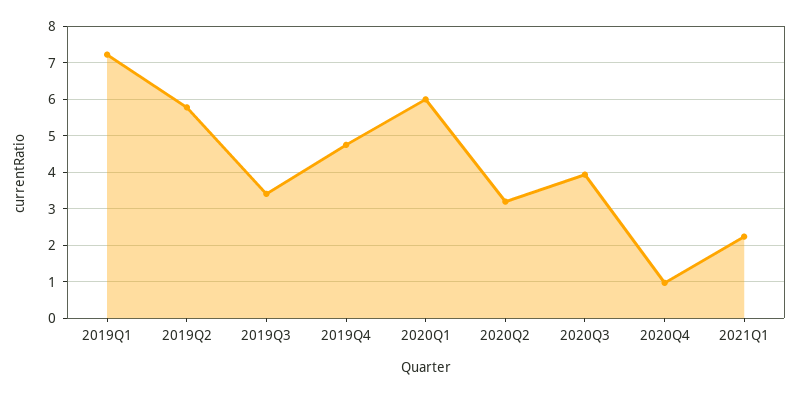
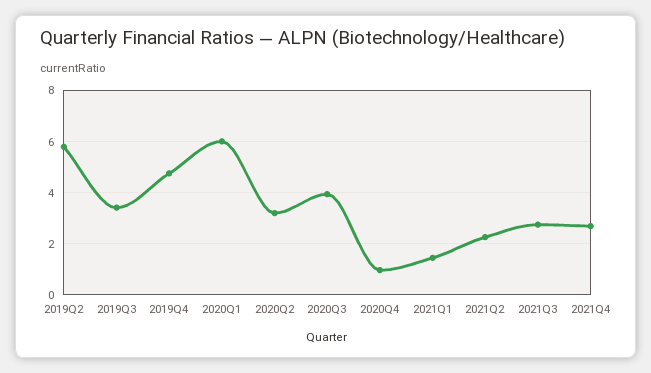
2019Q1: 7.2 -> none
2021Q1: 2.2 -> 1.5
2021Q2: none -> 2.25
2021Q3: none -> 2.75
2021Q4: none -> 2.75

